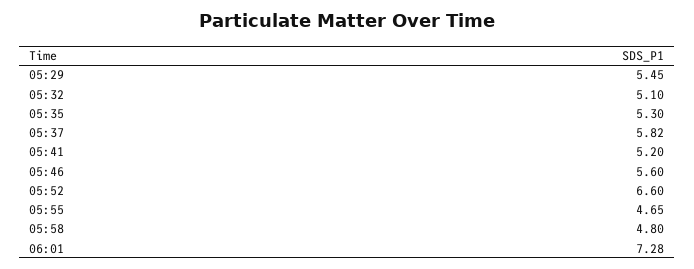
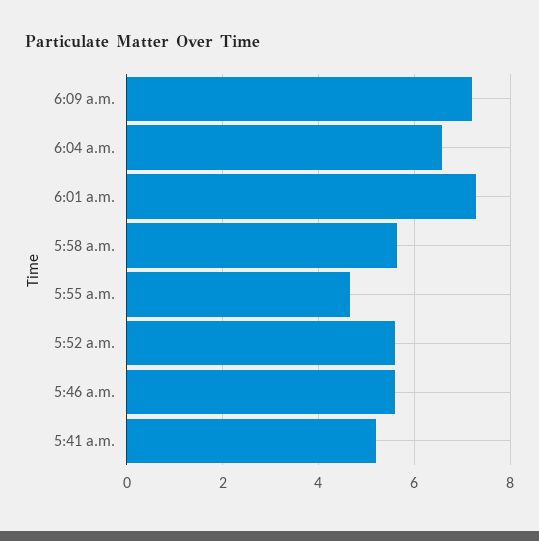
05:29: 5.45 -> none
05:32: 5.1 -> none
05:35: 5.3 -> none
05:37: 5.82 -> none
05:52: 6.6 -> 5.6
05:58: 4.8 -> 5.6
6:09 a.m.: none -> 7.2
6:04 a.m.: none -> 6.6

